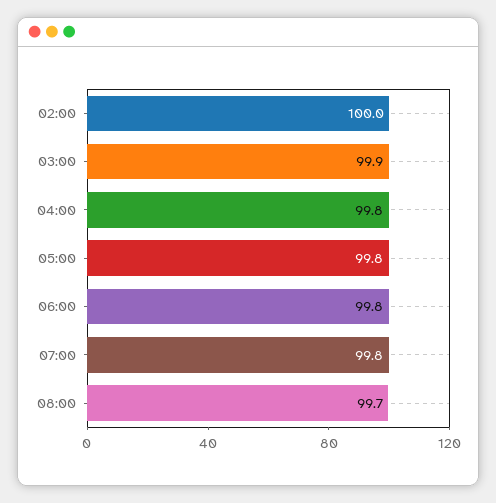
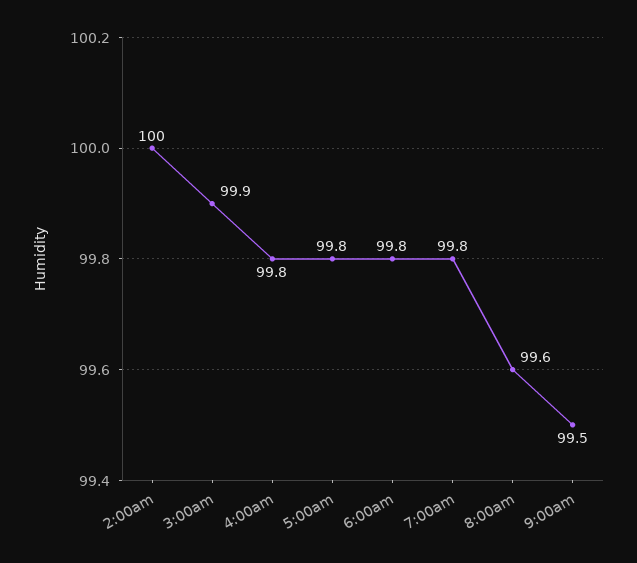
08:00: 99.7 -> 99.6
9:00am: none -> 99.5

